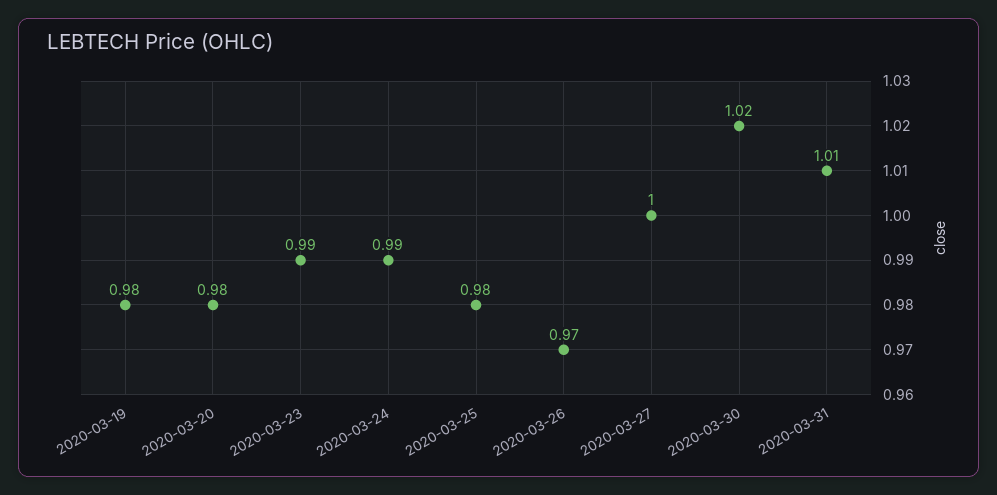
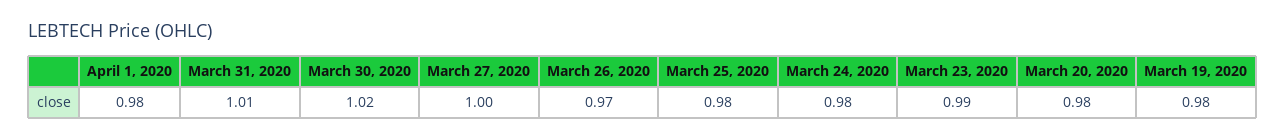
2020-03-24: 0.99 -> 0.98
April 1, 2020: none -> 0.98

